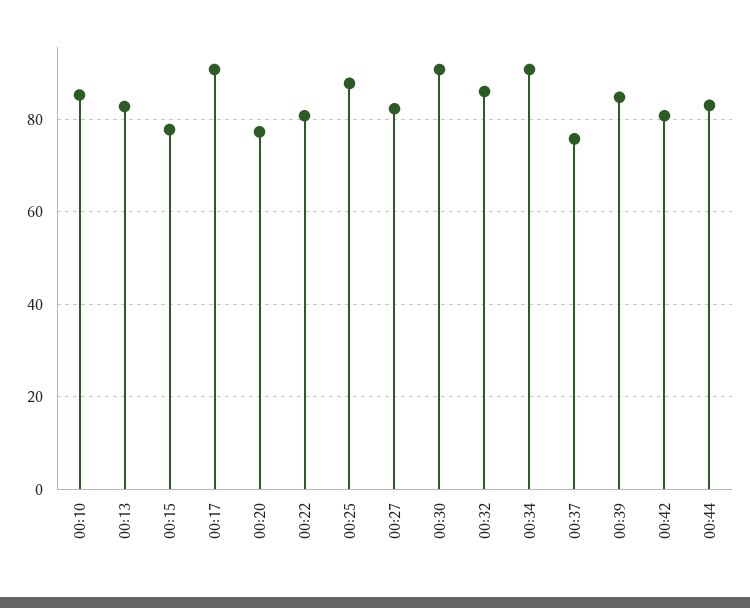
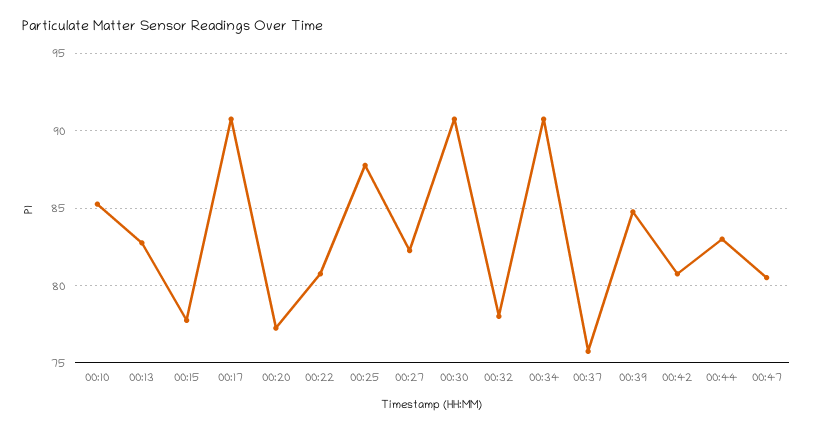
00:32: 86 -> 78
00:47: none -> 80.5

